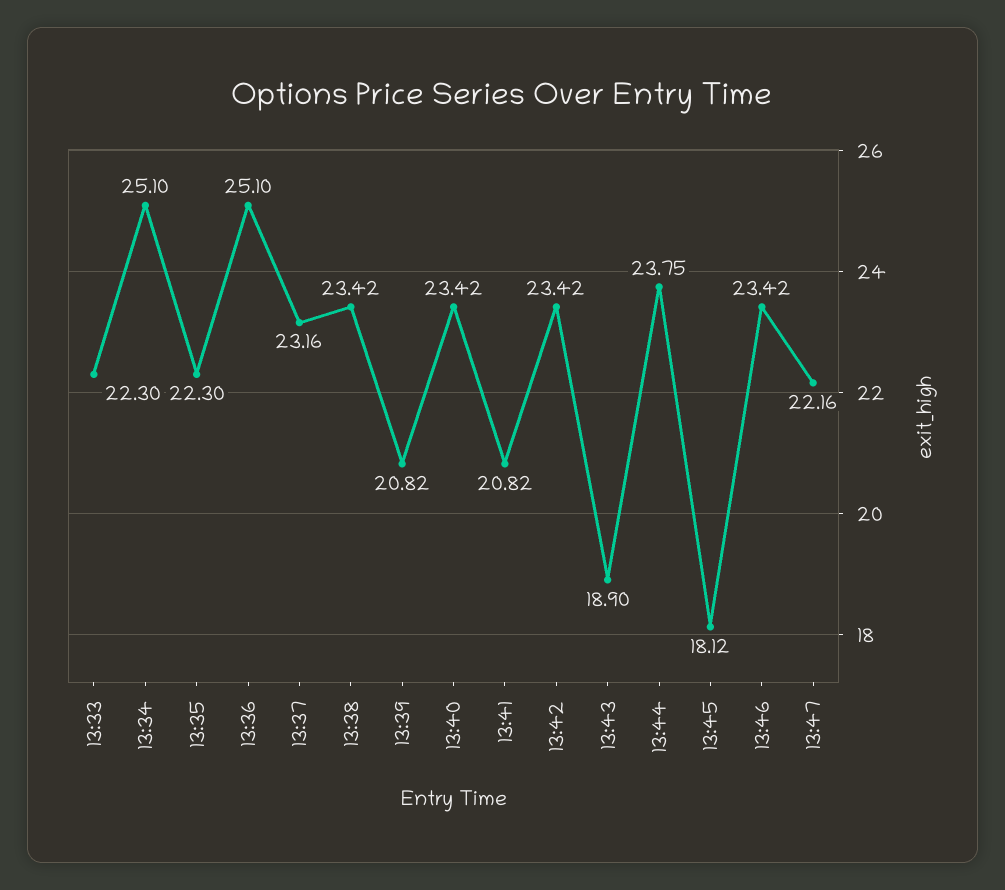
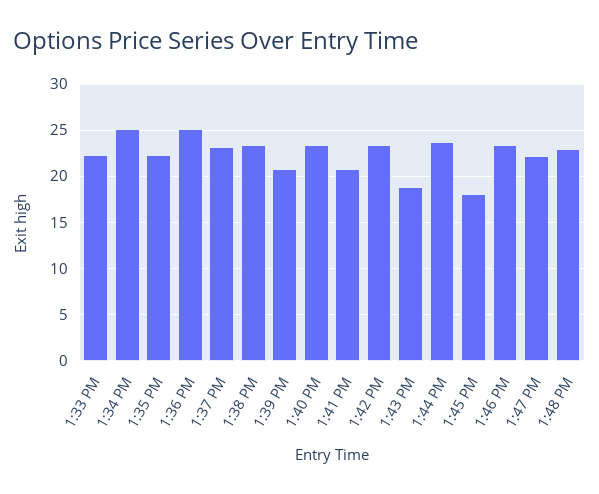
1:48 PM: none -> 23

